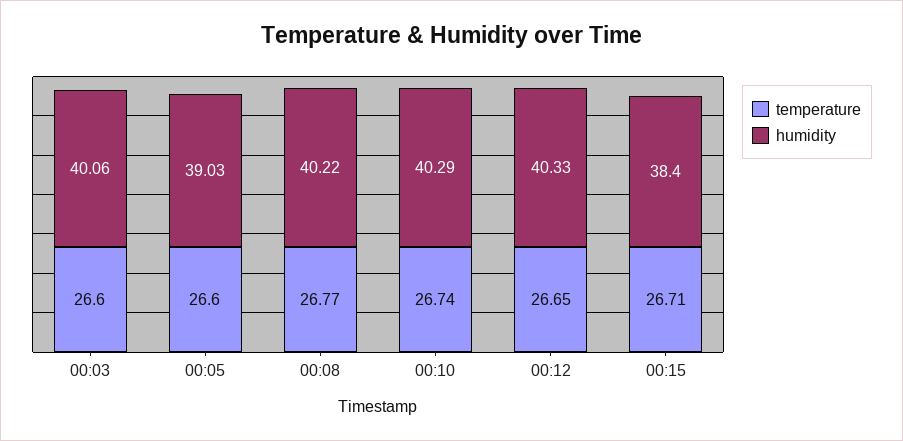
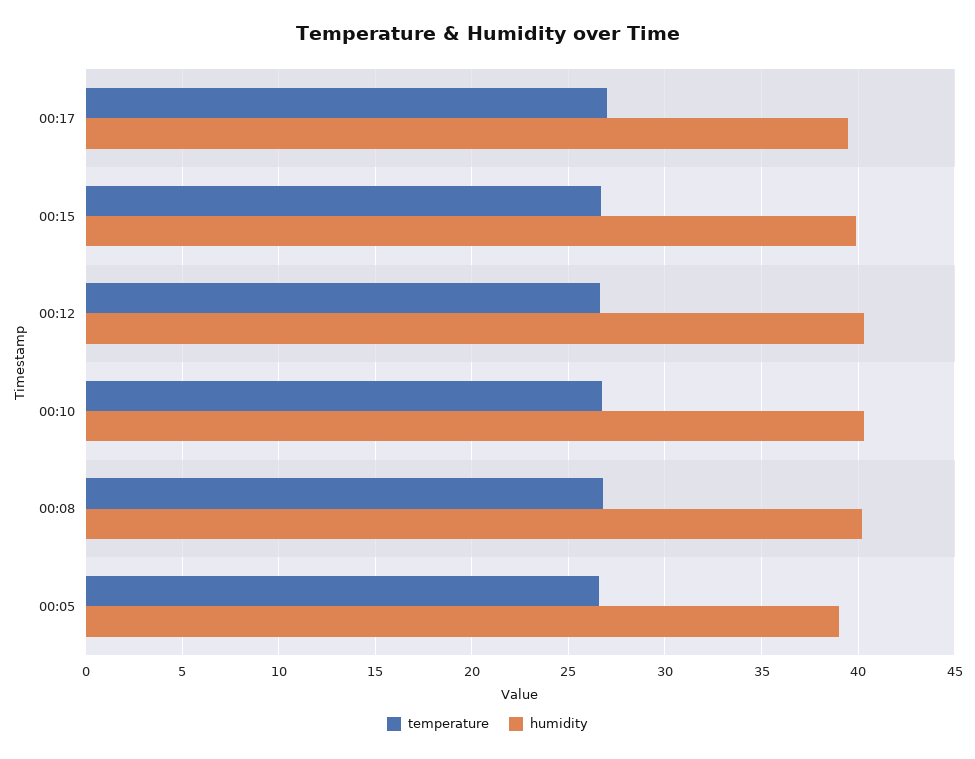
temperature, 00:03: 26.6 -> none
humidity, 00:03: 40.06 -> none
humidity, 00:15: 38.4 -> 40
temperature, 00:17: none -> 27
humidity, 00:17: none -> 39.5

